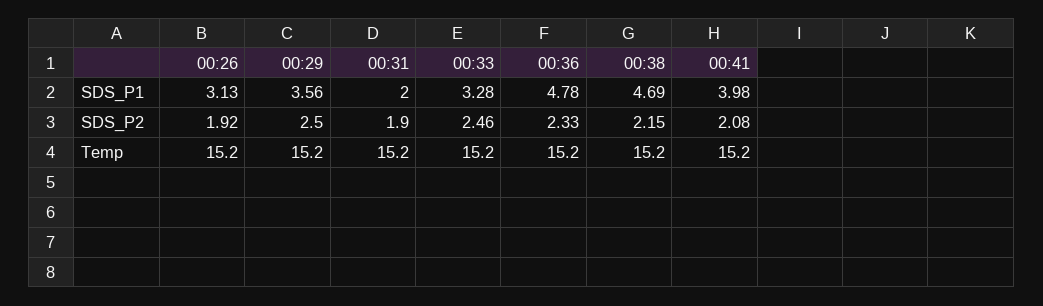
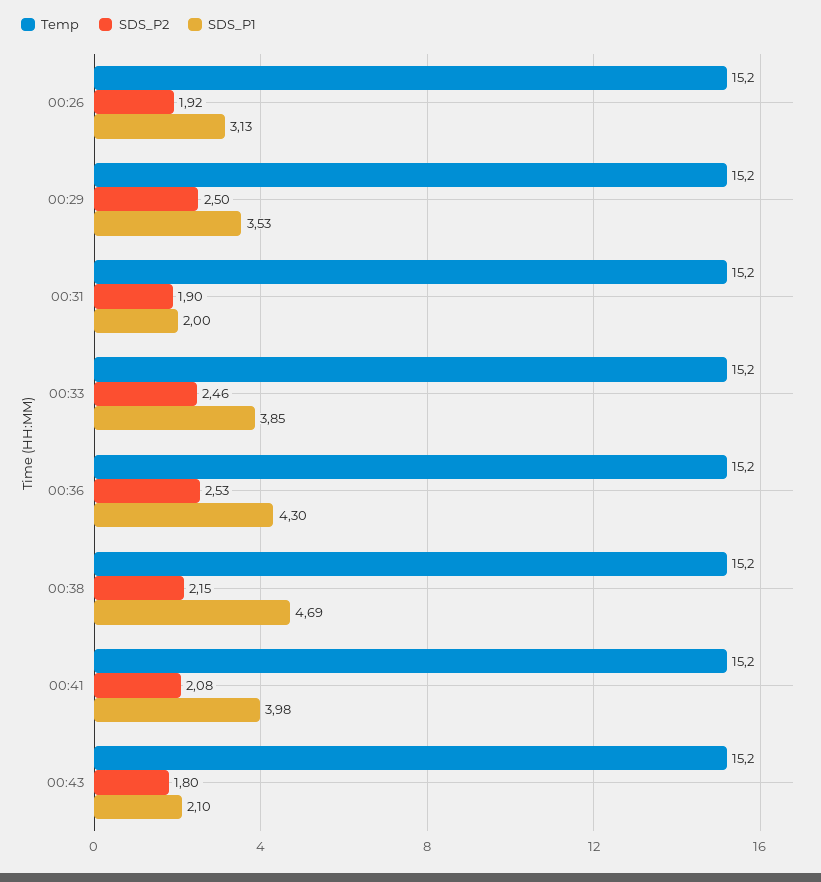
SDS_P1, 00:29: 3.56 -> 3.53
SDS_P1, 00:33: 3.28 -> 3.85
SDS_P1, 00:36: 4.78 -> 4.3
SDS_P2, 00:36: 2.33 -> 2.53
Temp, 00:43: none -> 15.2
SDS_P2, 00:43: none -> 1.8
SDS_P1, 00:43: none -> 2.1

